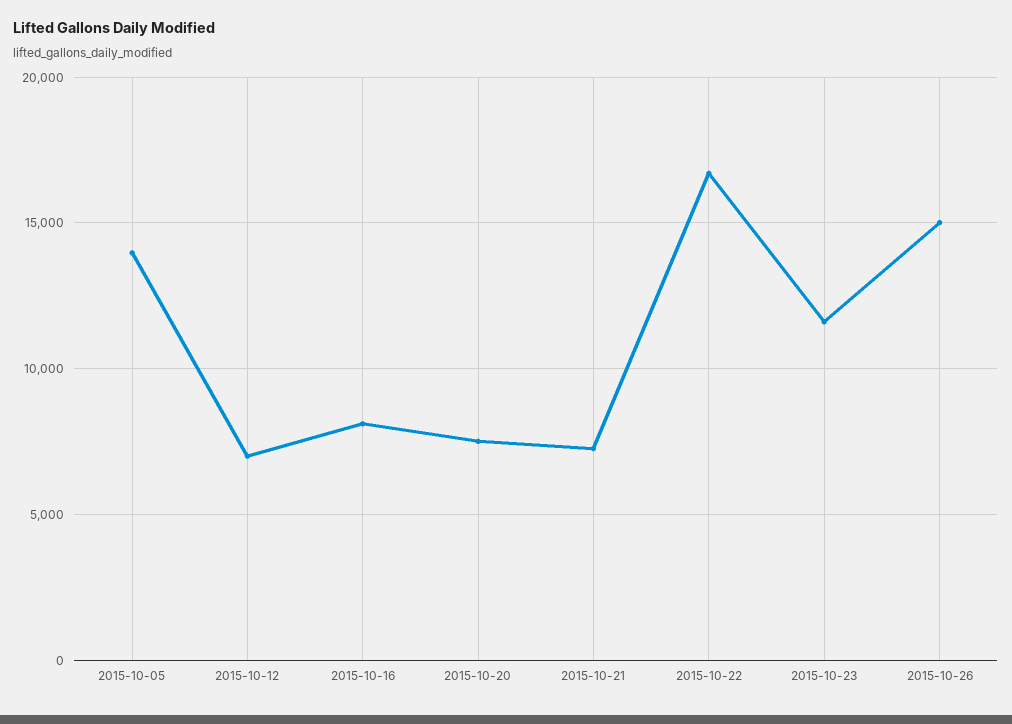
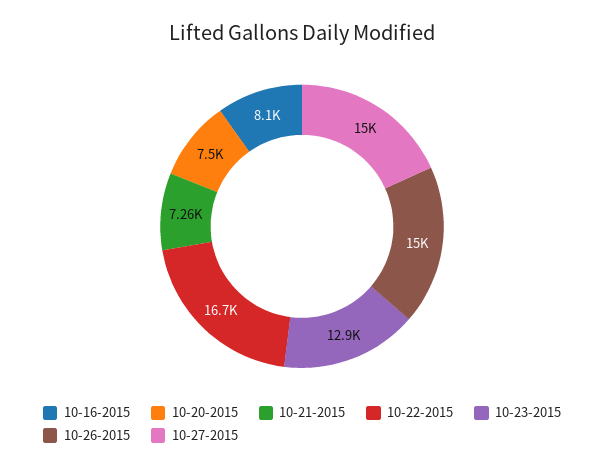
2015-10-05: 14000 -> none
2015-10-12: 7000 -> none
2015-10-23: 11500 -> 12900
10-27-2015: none -> 15000

